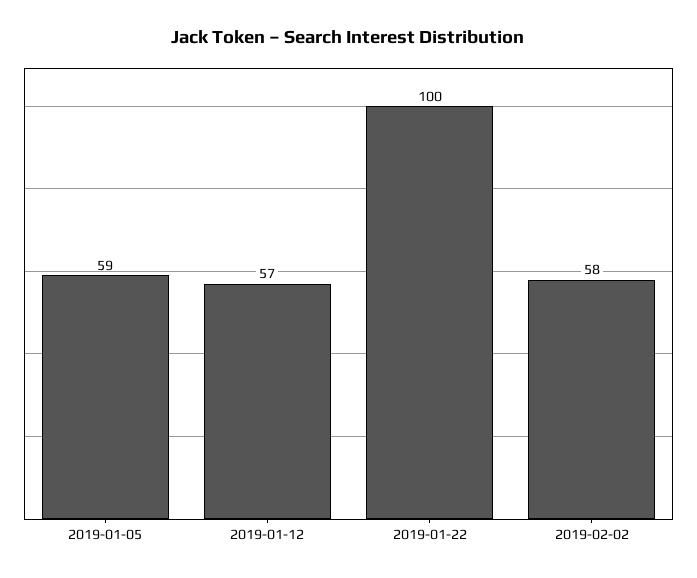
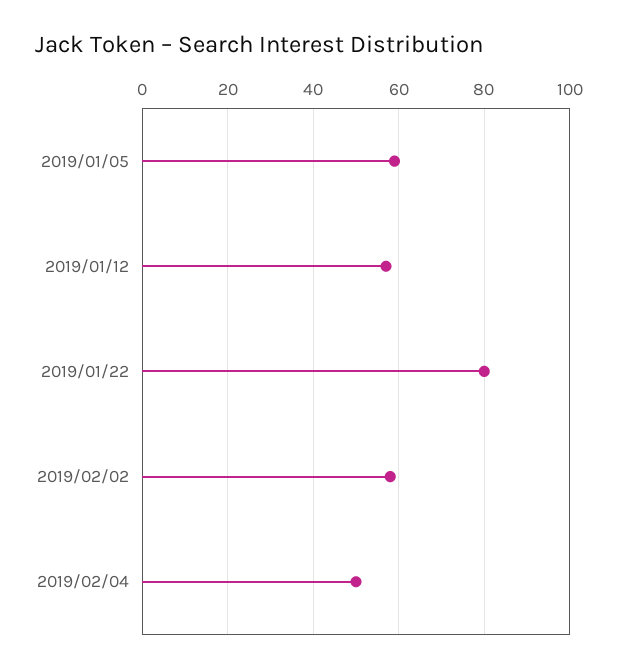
2019-01-22: 100 -> 80
2019/02/04: none -> 50

